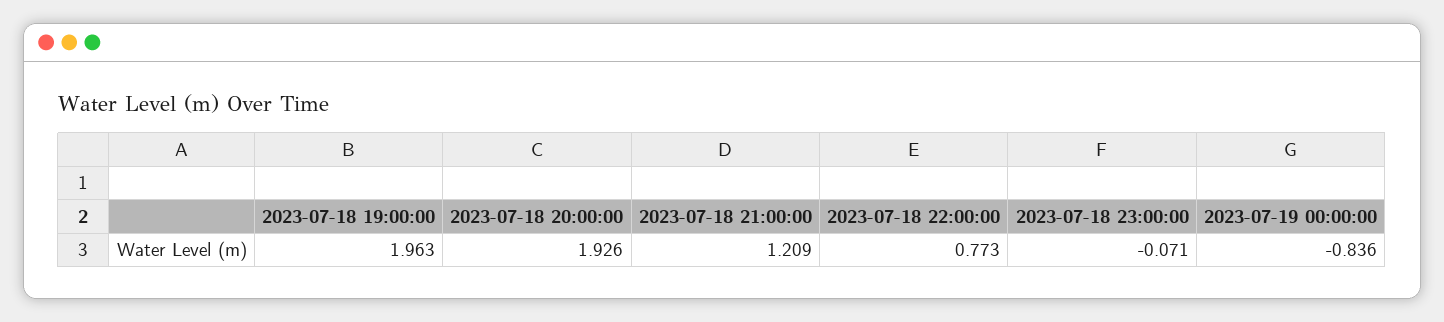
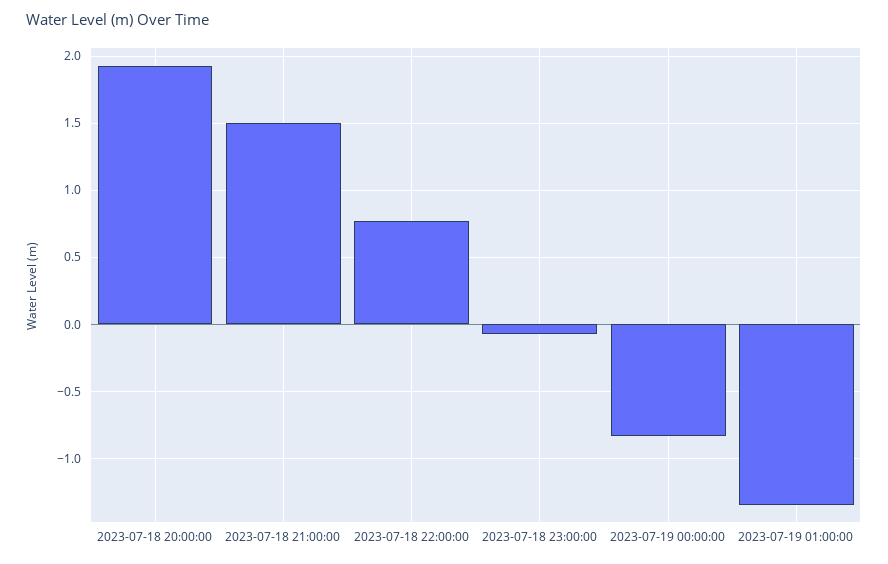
2023-07-18 19:00:00: 1.963 -> none
2023-07-18 21:00:00: 1.209 -> 1.5
2023-07-19 01:00:00: none -> -1.35

